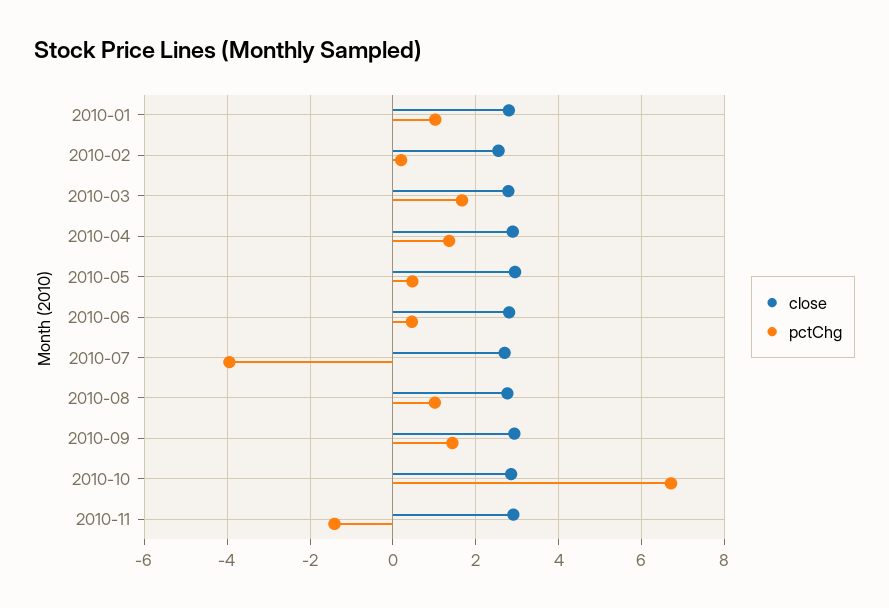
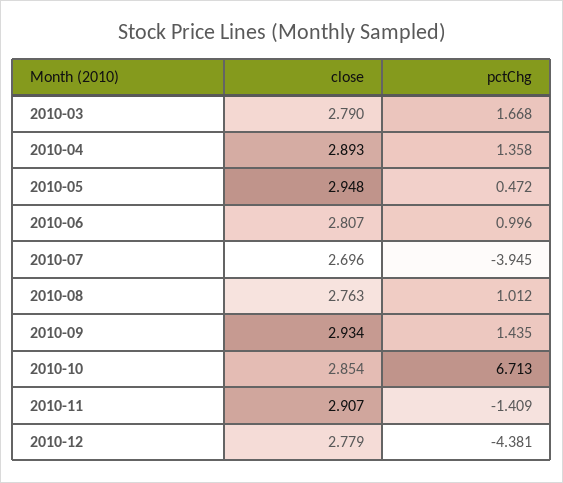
close, 2010-01: 2.8 -> none
pctChg, 2010-01: 1 -> none
close, 2010-02: 2.6 -> none
pctChg, 2010-02: 0.2 -> none
pctChg, 2010-06: 0.4 -> 0.996
close, 2010-12: none -> 2.779
pctChg, 2010-12: none -> -4.381

